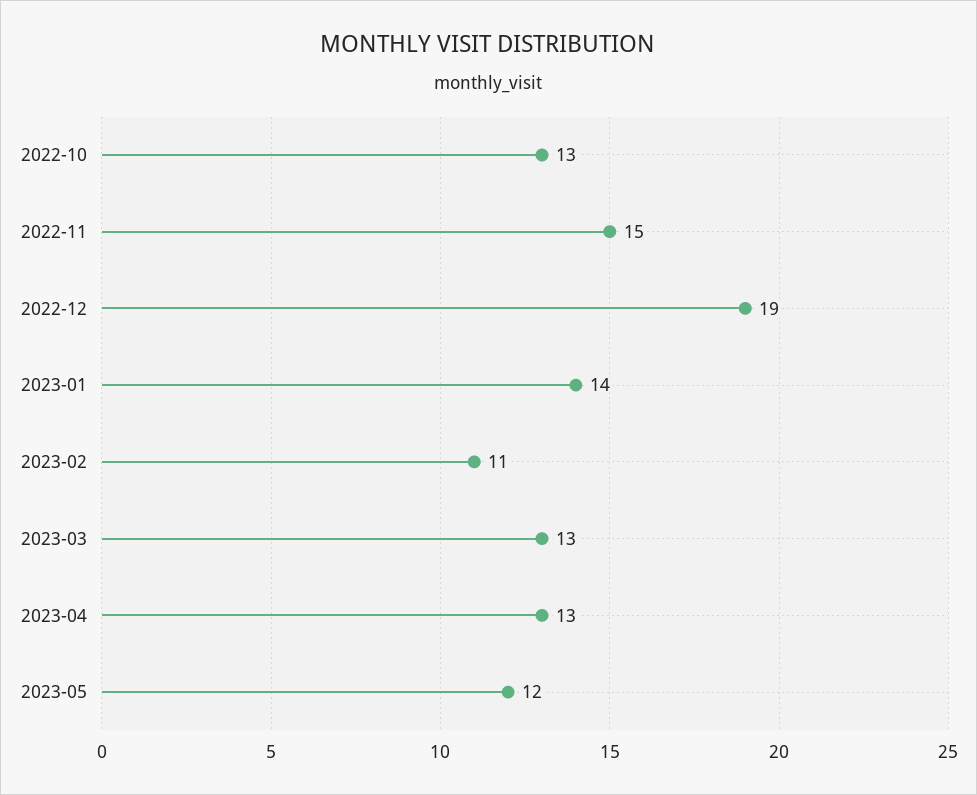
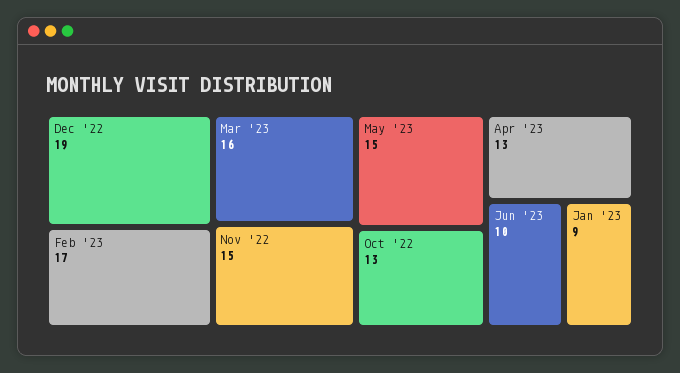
2023-01: 14 -> 9
2023-02: 11 -> 17
2023-03: 13 -> 16
2023-05: 12 -> 15
Jun '23: none -> 10

